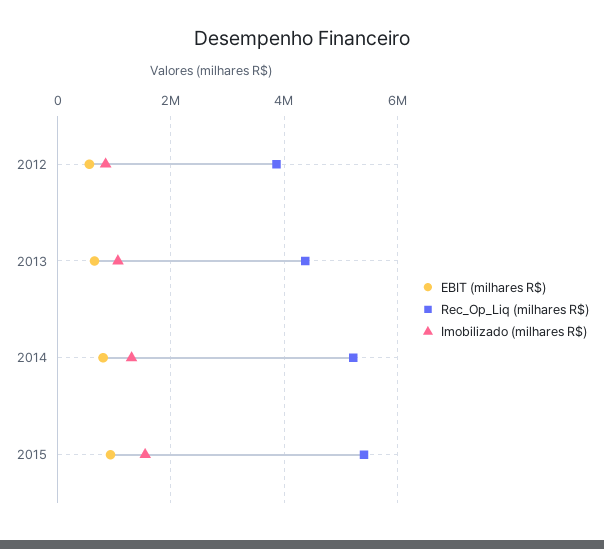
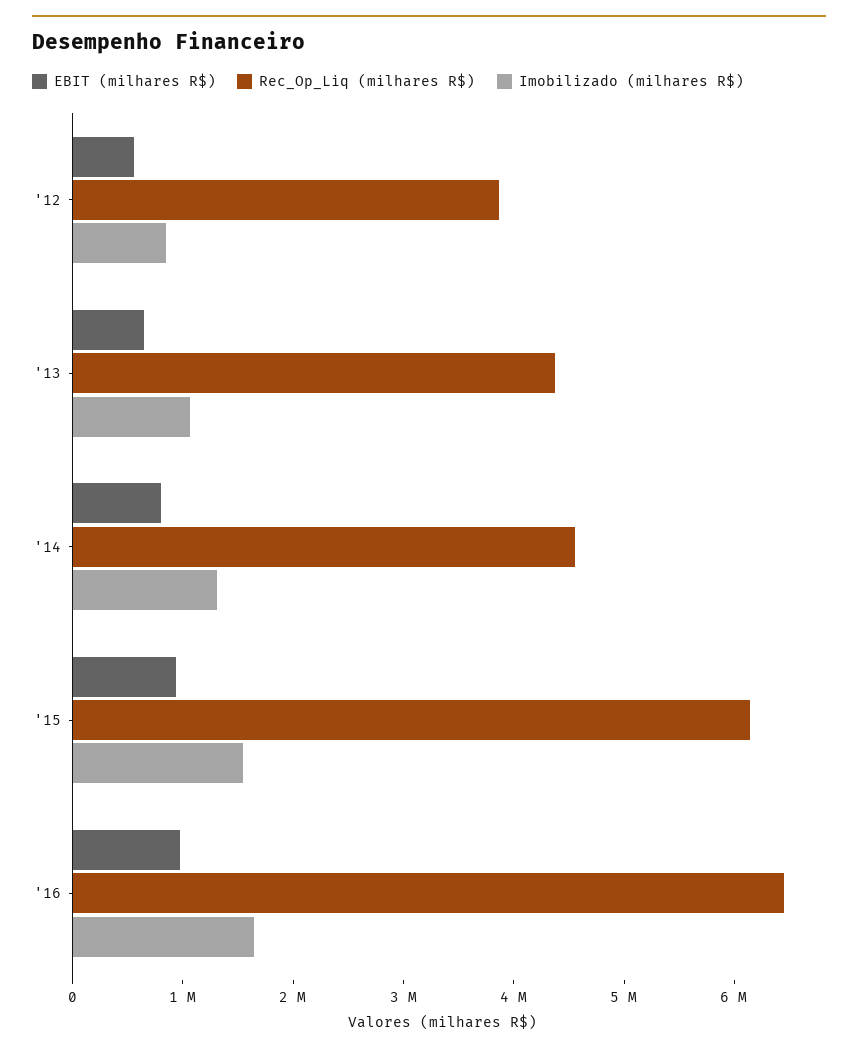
Rec_Op_Liq (milhares R$), 2014: 5200000 -> 4600000
Rec_Op_Liq (milhares R$), 2015: 5400000 -> 6200000
EBIT (milhares R$), '16: none -> 1000000
Rec_Op_Liq (milhares R$), '16: none -> 6400000
Imobilizado (milhares R$), '16: none -> 1600000

